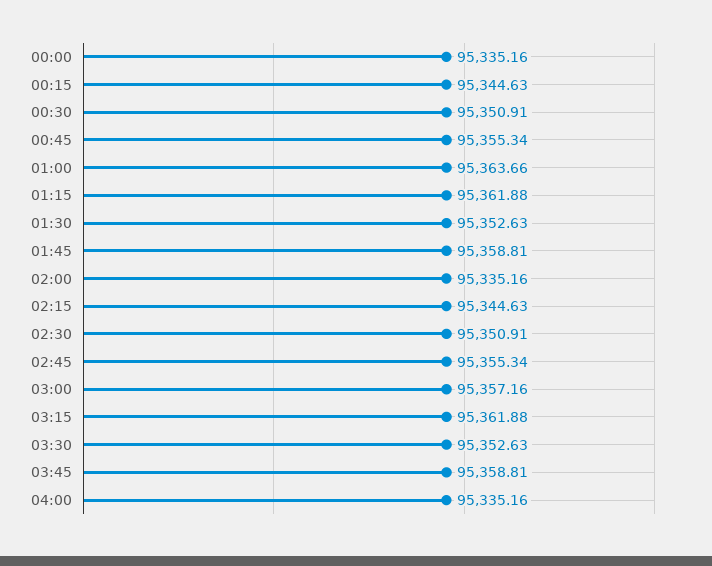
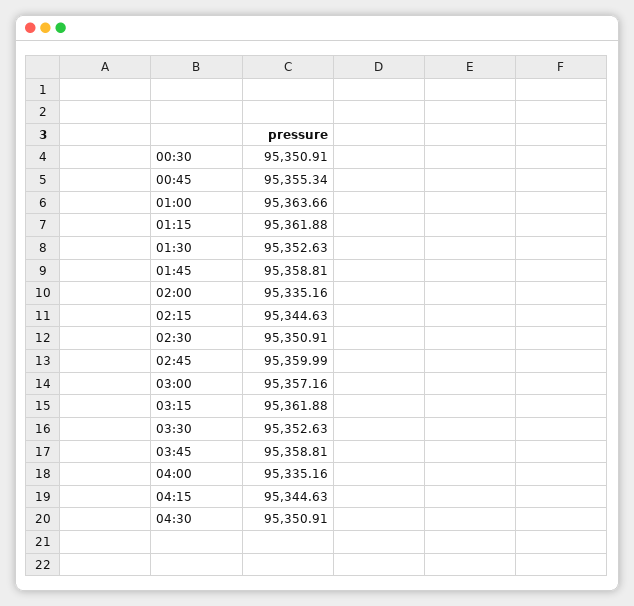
00:00: 95335.16 -> none
00:15: 95344.63 -> none
02:45: 95355.34 -> 95359.99
04:15: none -> 95344.63
04:30: none -> 95350.91

